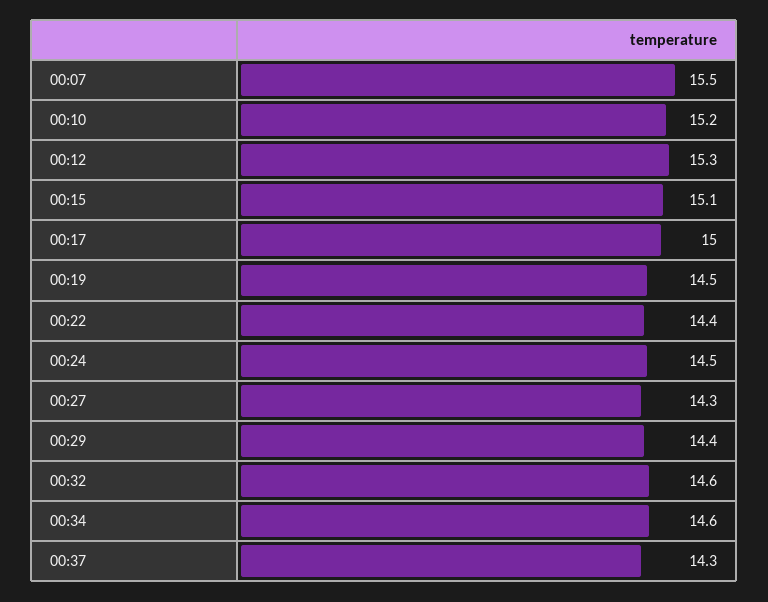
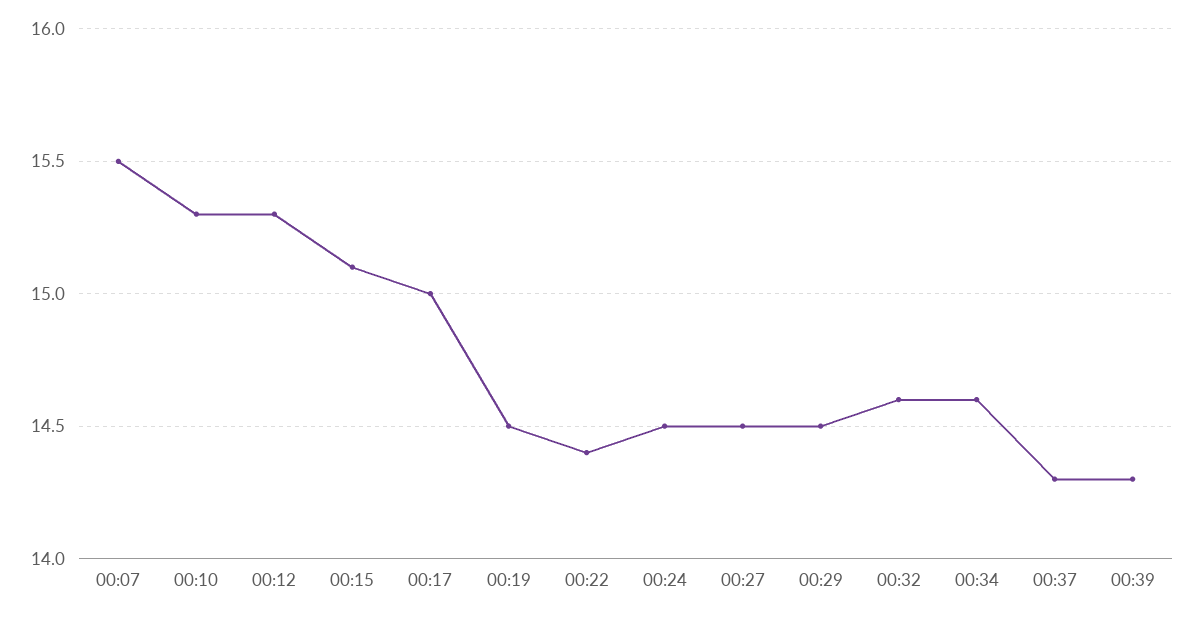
00:10: 15.2 -> 15.3
00:27: 14.3 -> 14.5
00:29: 14.4 -> 14.5
00:39: none -> 14.3

